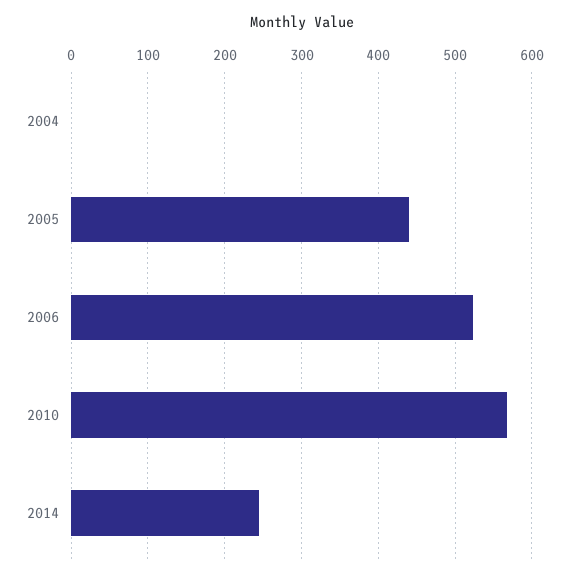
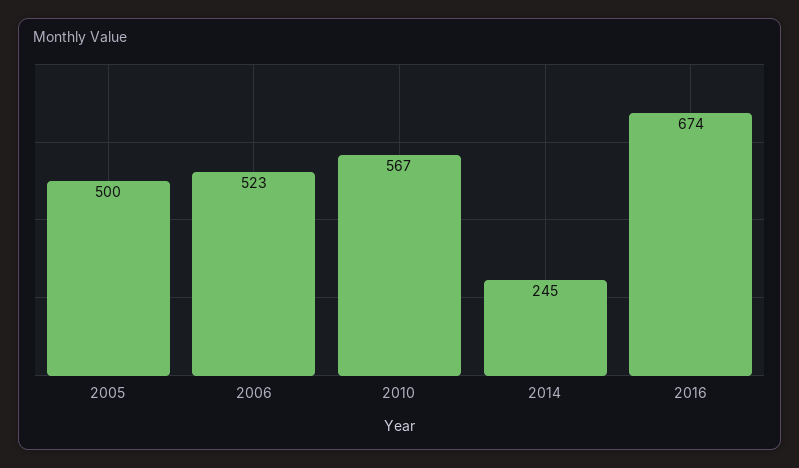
2004: 0 -> none
2005: 440 -> 500
2016: none -> 674

